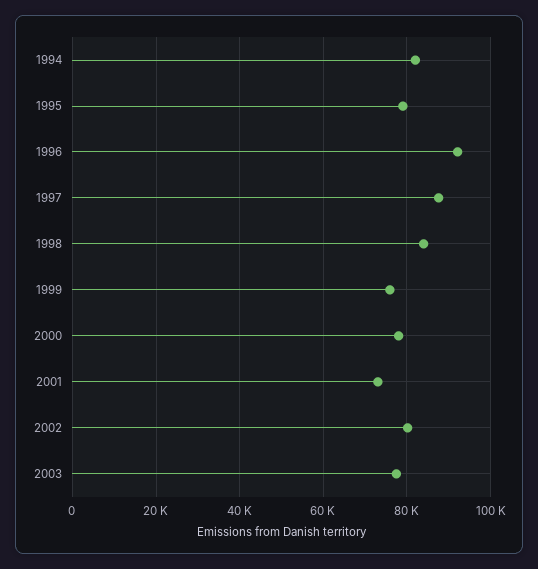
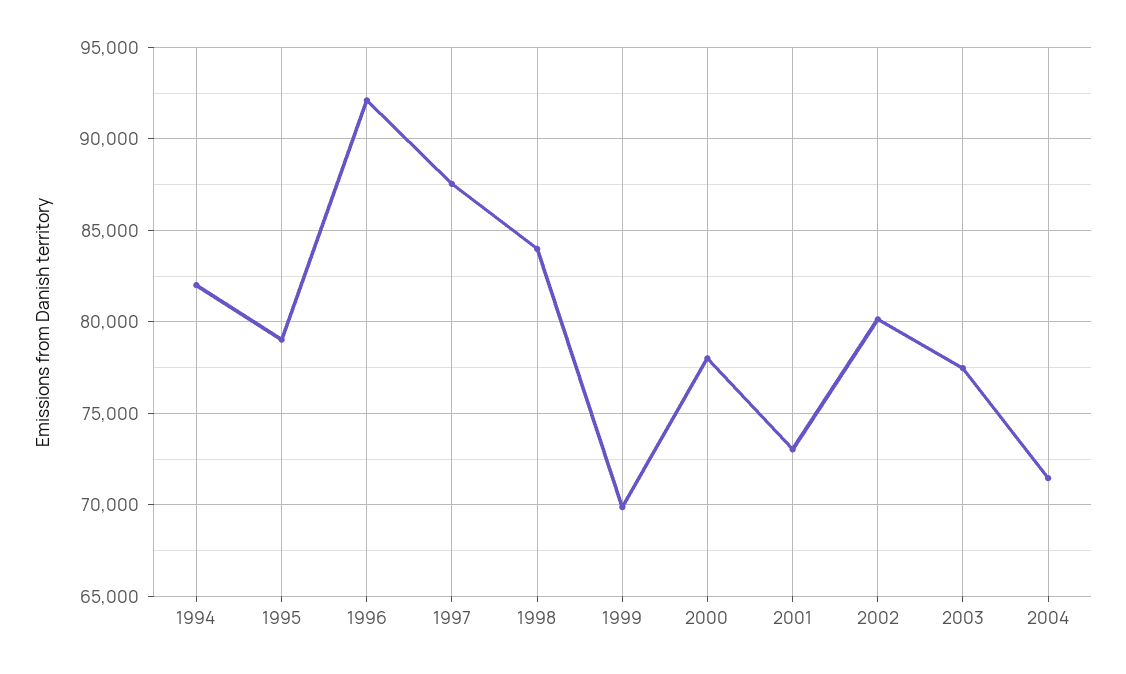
1999: 76000 -> 70000
2004: none -> 71500

